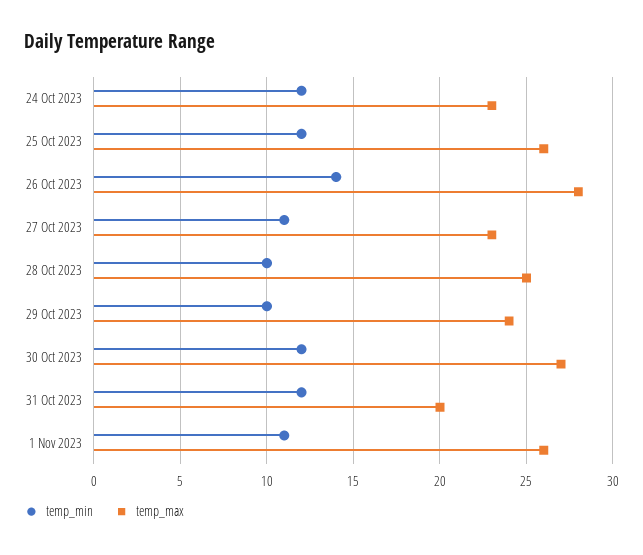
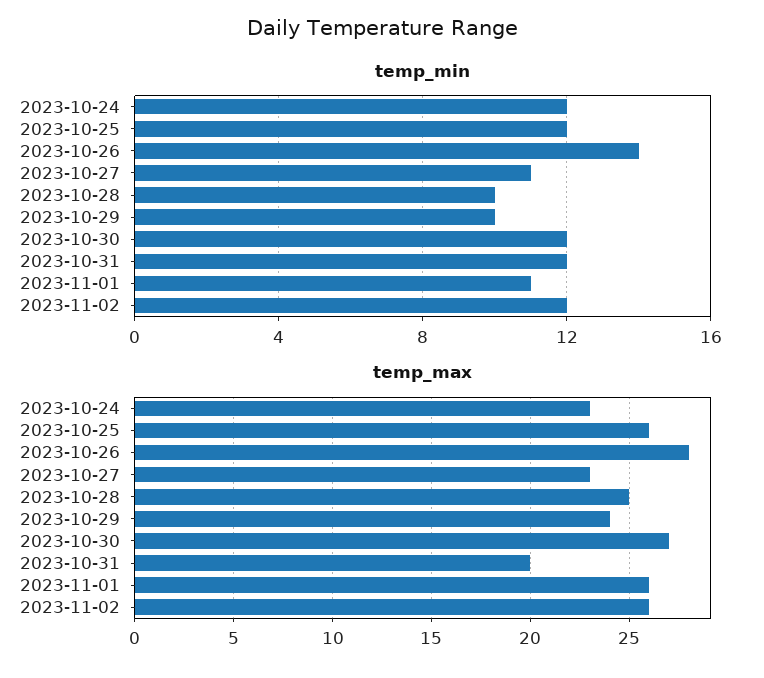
temp_min, 2023-11-02: none -> 12
temp_max, 2023-11-02: none -> 26

